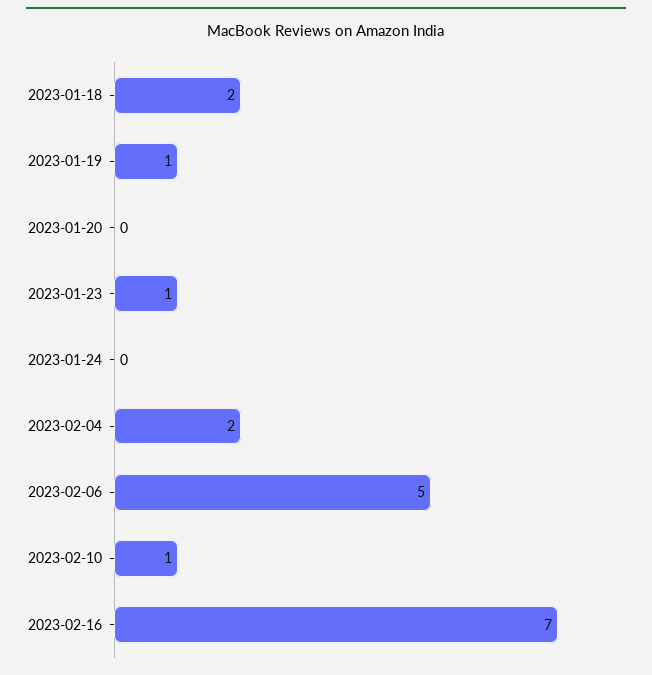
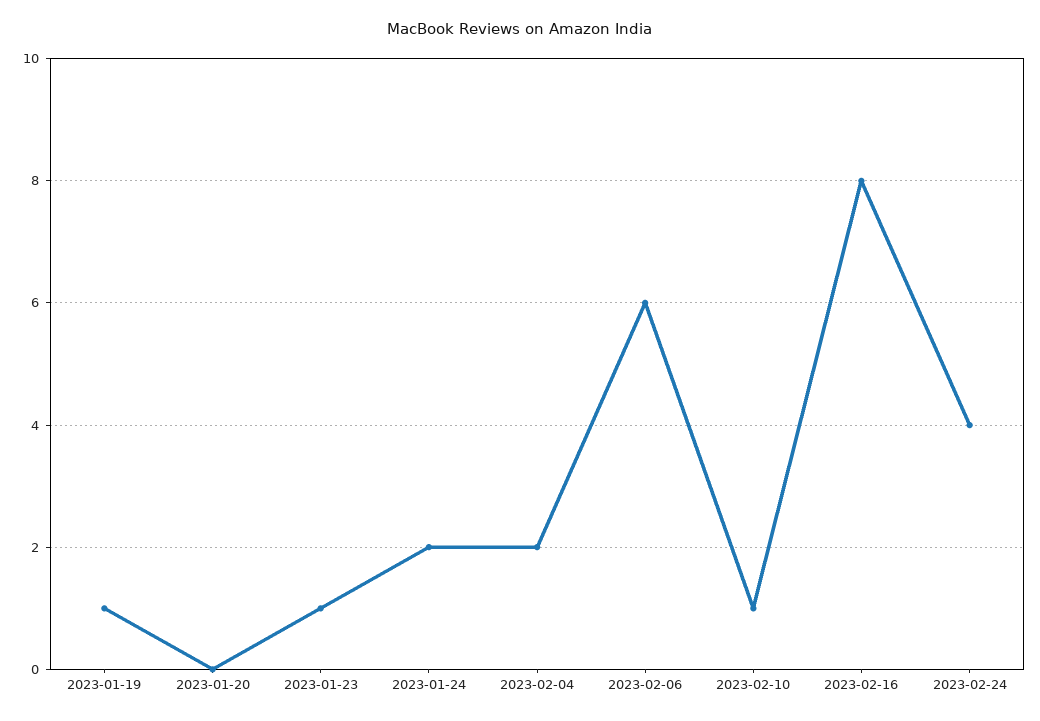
2023-01-18: 2 -> none
2023-01-24: 0 -> 2
2023-02-06: 5 -> 6
2023-02-16: 7 -> 8
2023-02-24: none -> 4

